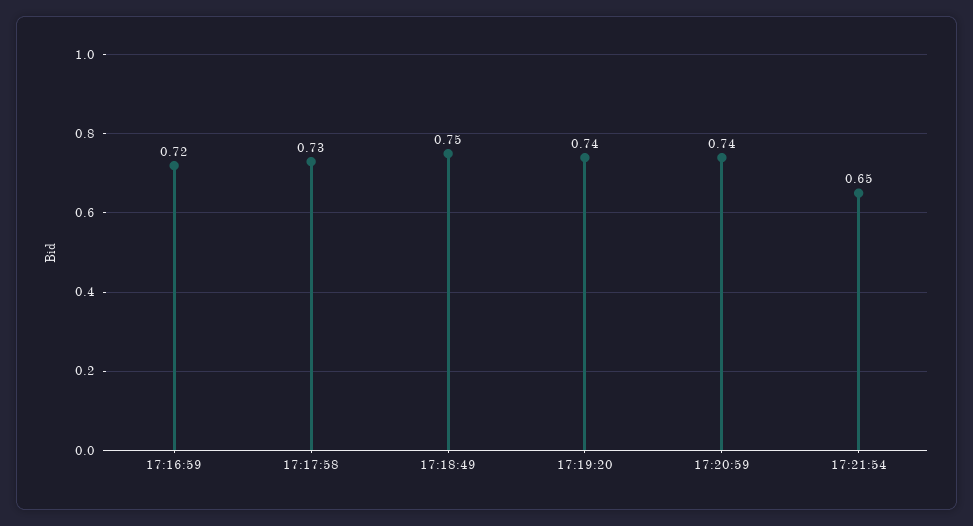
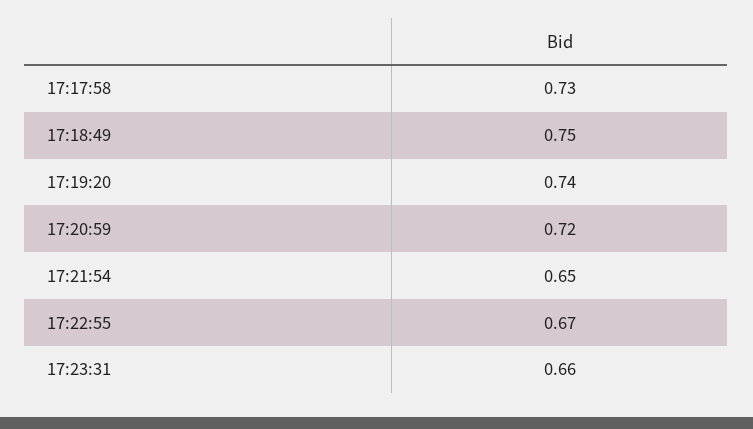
17:16:59: 0.72 -> none
17:20:59: 0.74 -> 0.72
17:22:55: none -> 0.67
17:23:31: none -> 0.66

